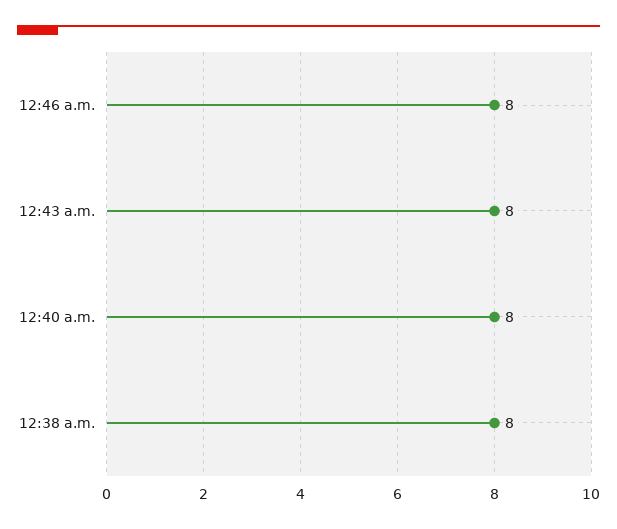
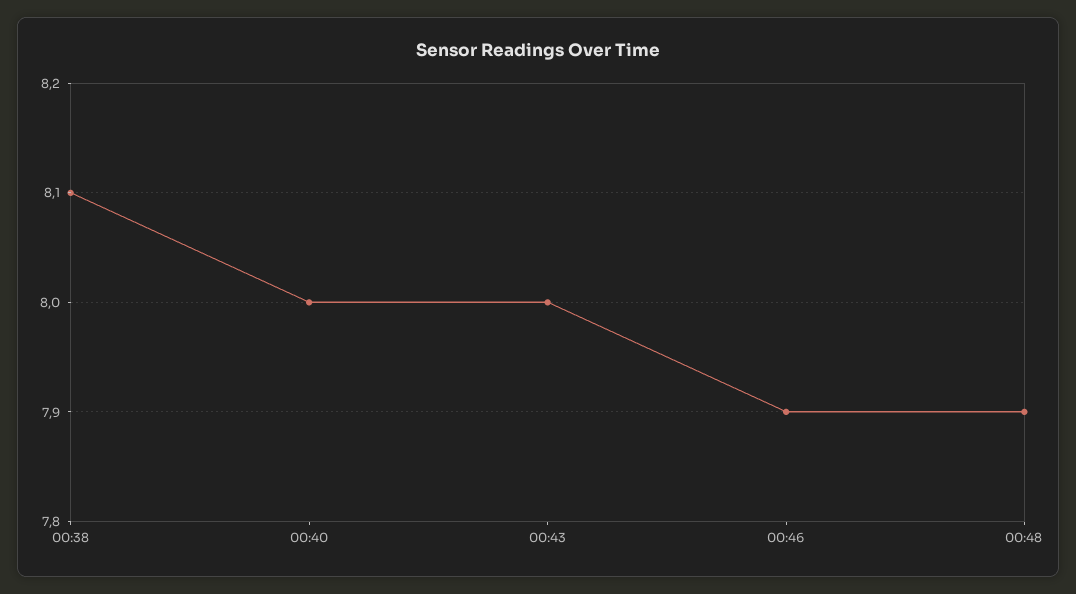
12:46 a.m.: 8 -> 7.9
12:38 a.m.: 8 -> 8.1
00:48: none -> 7.9

